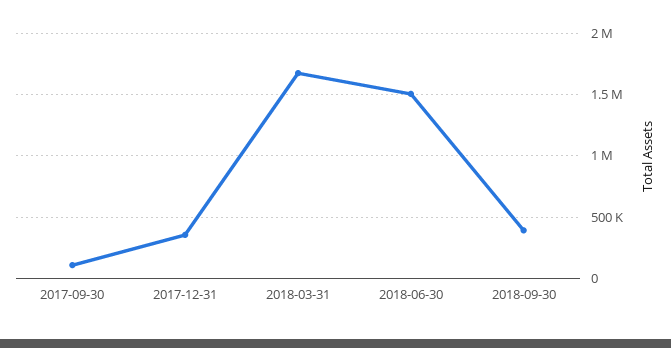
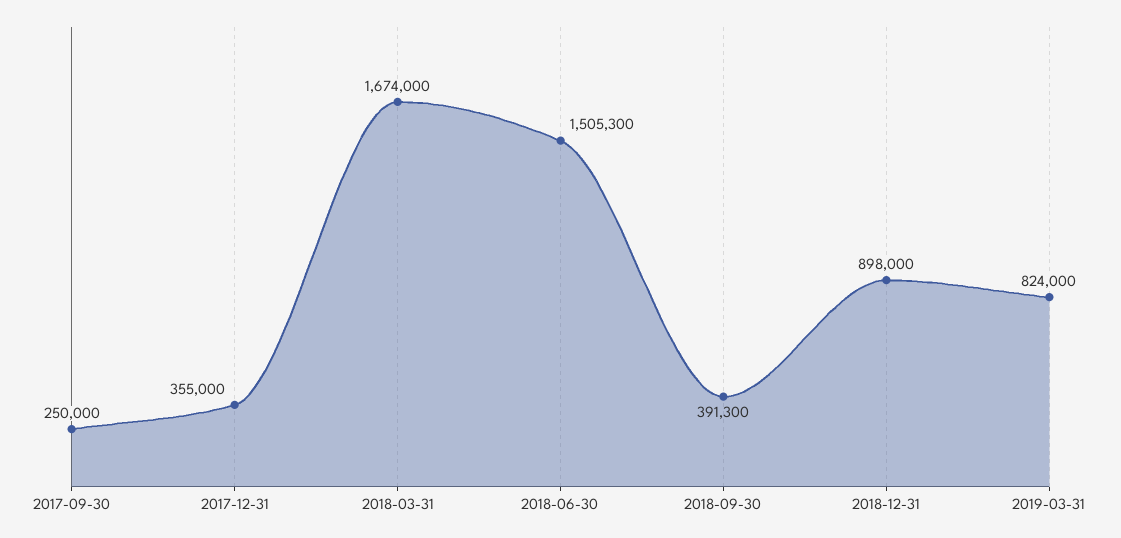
2017-09-30: 100000 -> 250000
2018-12-31: none -> 898000
2019-03-31: none -> 824000

